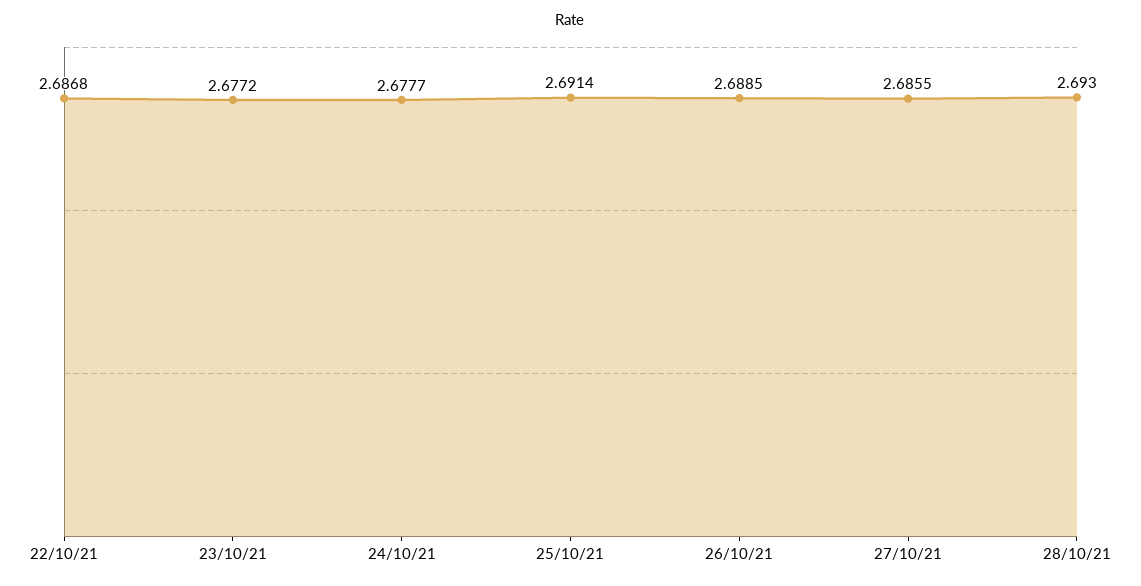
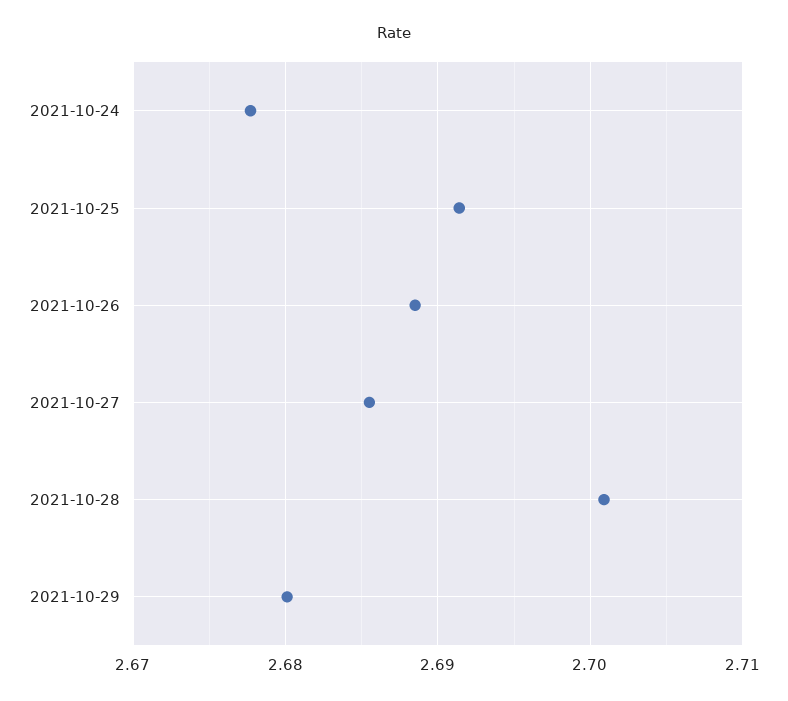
22/10/21: 2.6868 -> none
23/10/21: 2.6772 -> none
28/10/21: 2.693 -> 2.701
2021-10-29: none -> 2.68

